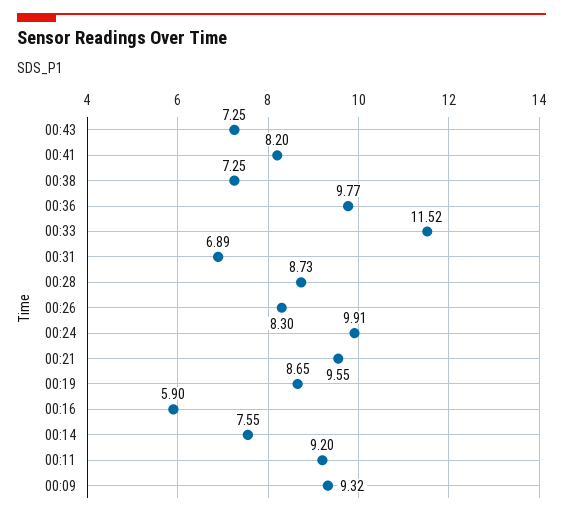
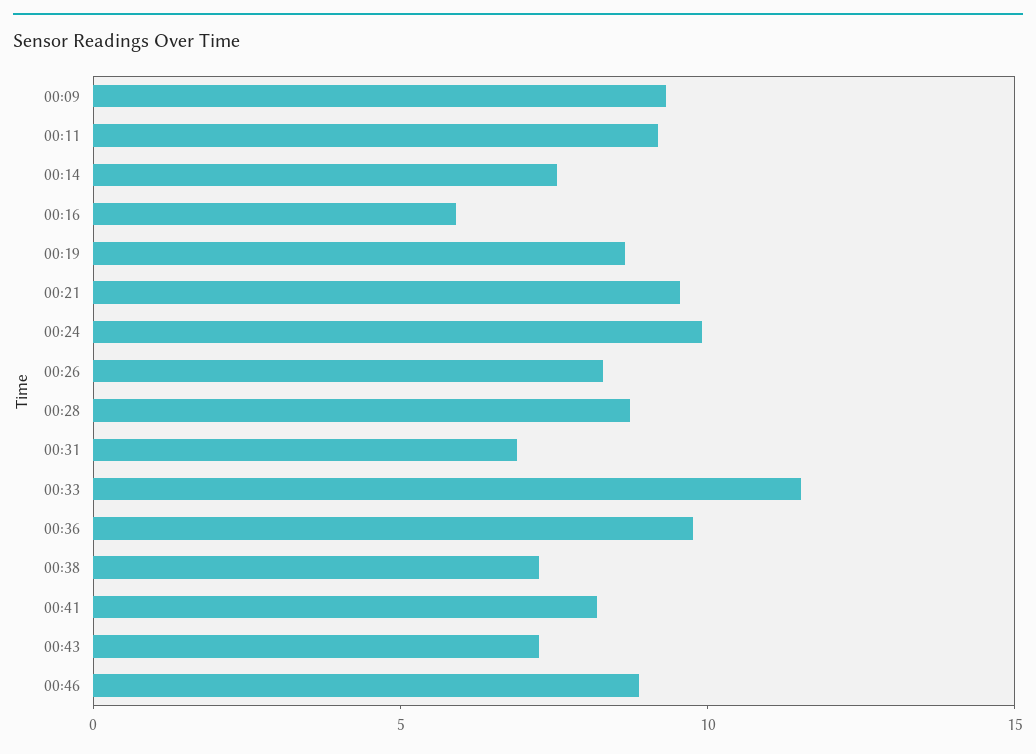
00:46: none -> 9

